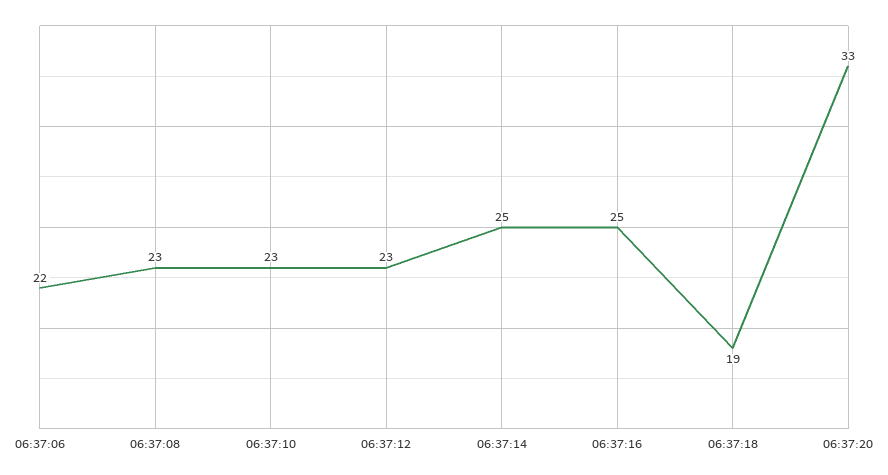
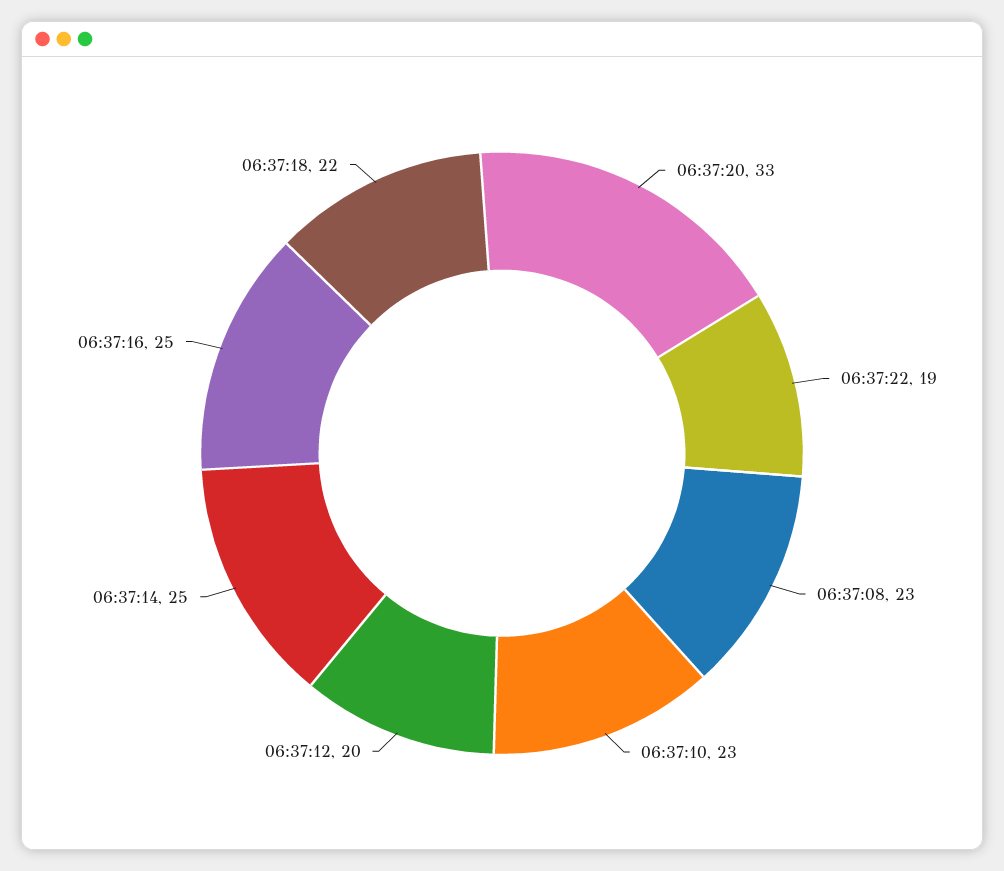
06:37:06: 22 -> none
06:37:12: 23 -> 20
06:37:18: 19 -> 22
06:37:22: none -> 19

